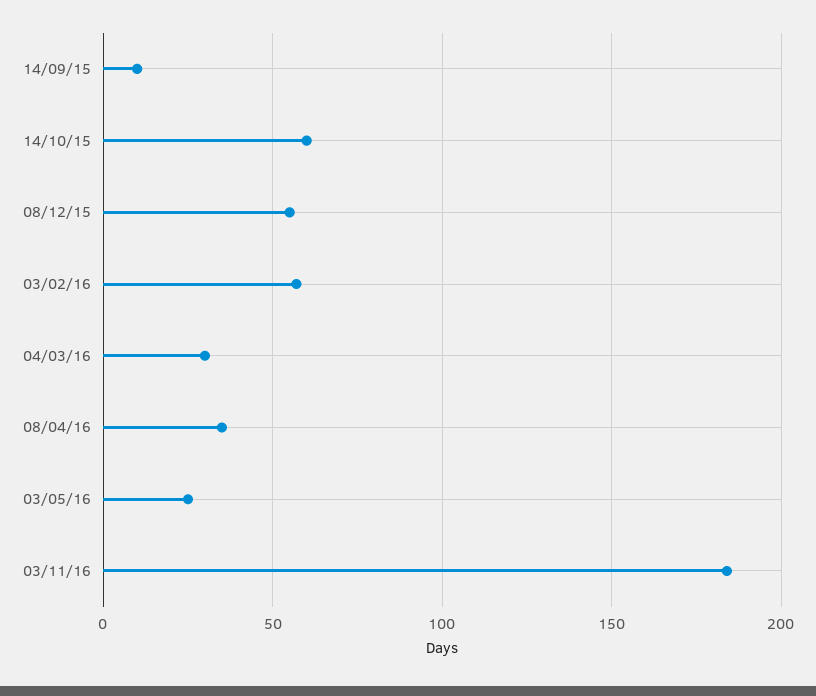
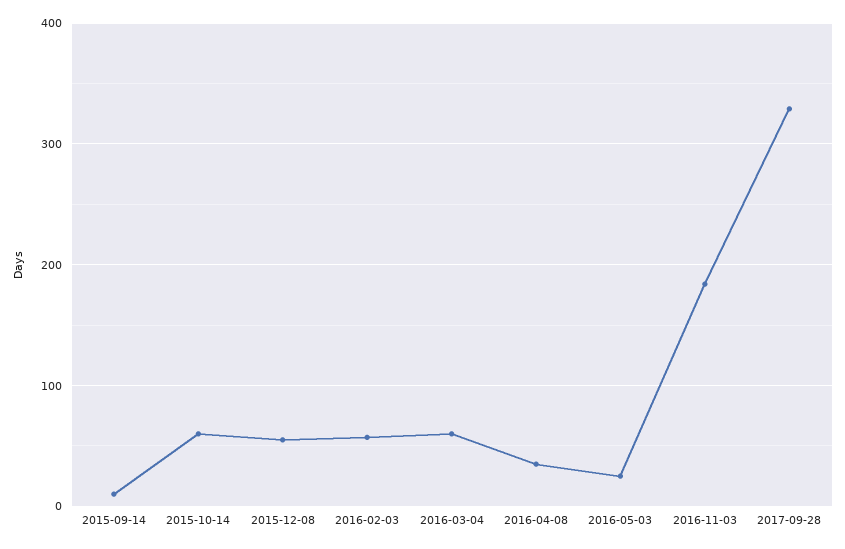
04/03/16: 30 -> 60
2017-09-28: none -> 330

